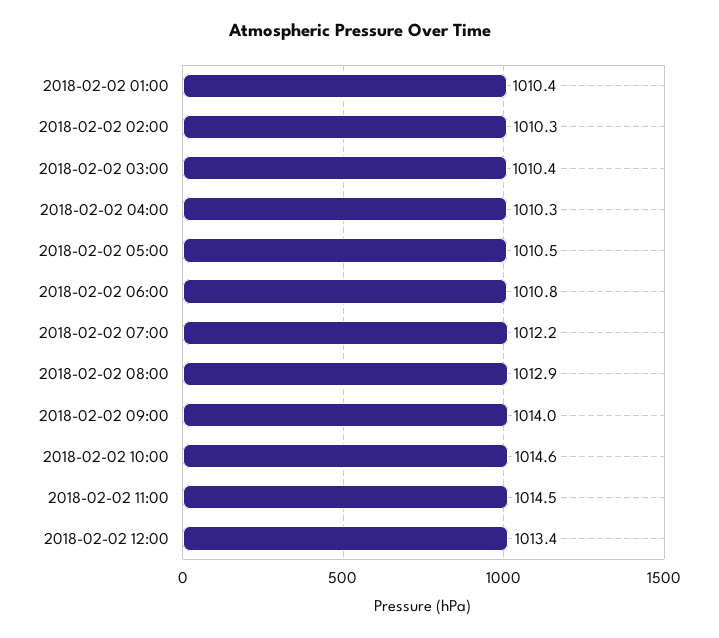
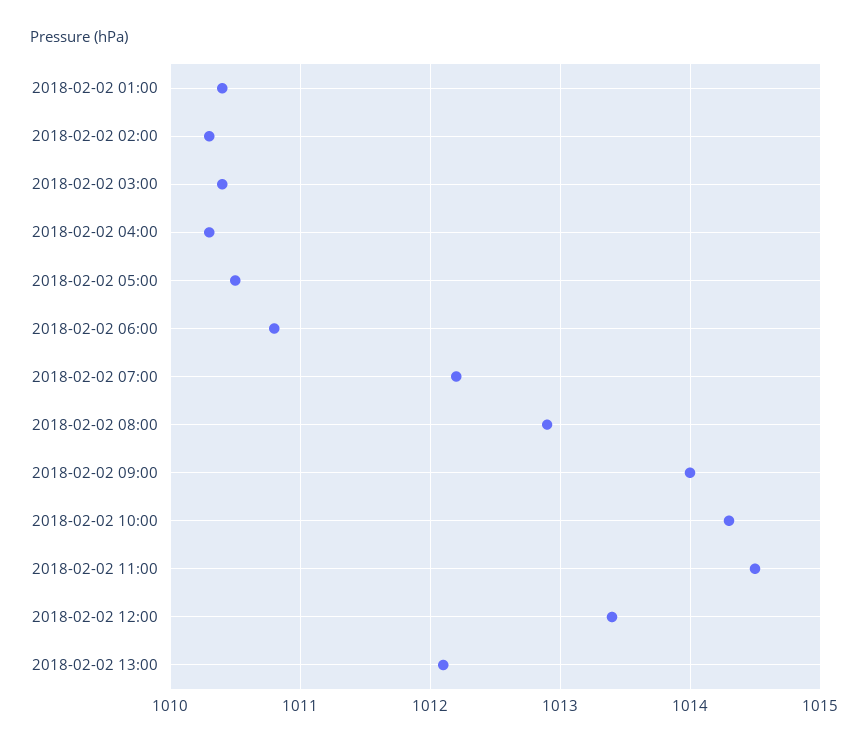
2018-02-02 10:00: 1014.6 -> 1014.3
2018-02-02 13:00: none -> 1012.1

